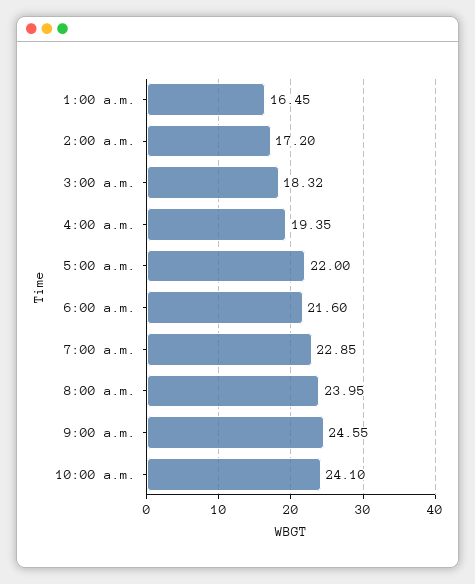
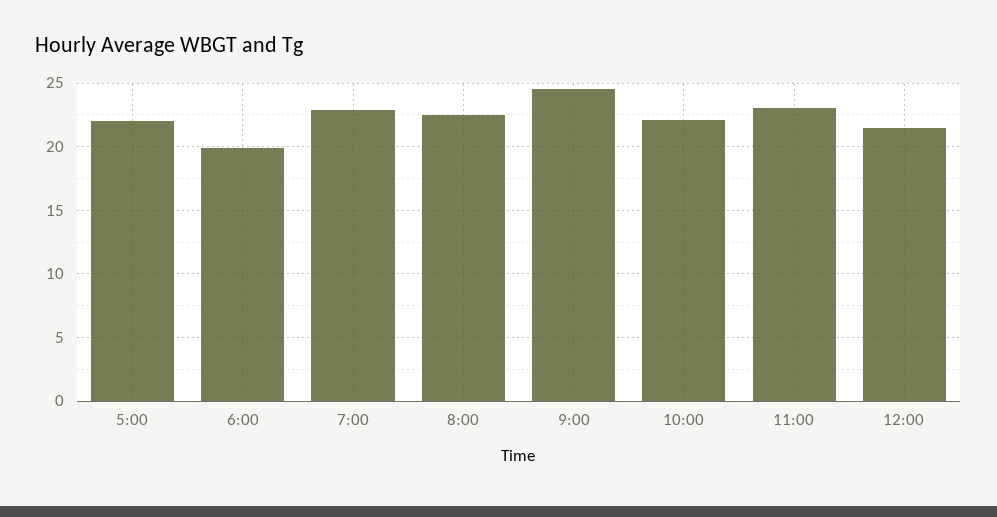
1:00 a.m.: 16.45 -> none
2:00 a.m.: 17.2 -> none
3:00 a.m.: 18.32 -> none
4:00 a.m.: 19.35 -> none
6:00 a.m.: 21.6 -> 20
8:00 a.m.: 23.95 -> 22.5
10:00 a.m.: 24.1 -> 22
11:00: none -> 23
12:00: none -> 21.5

